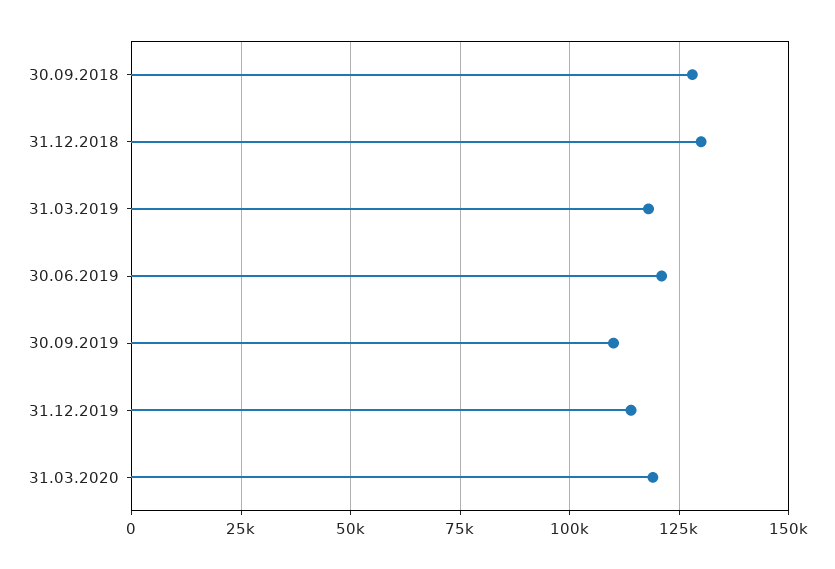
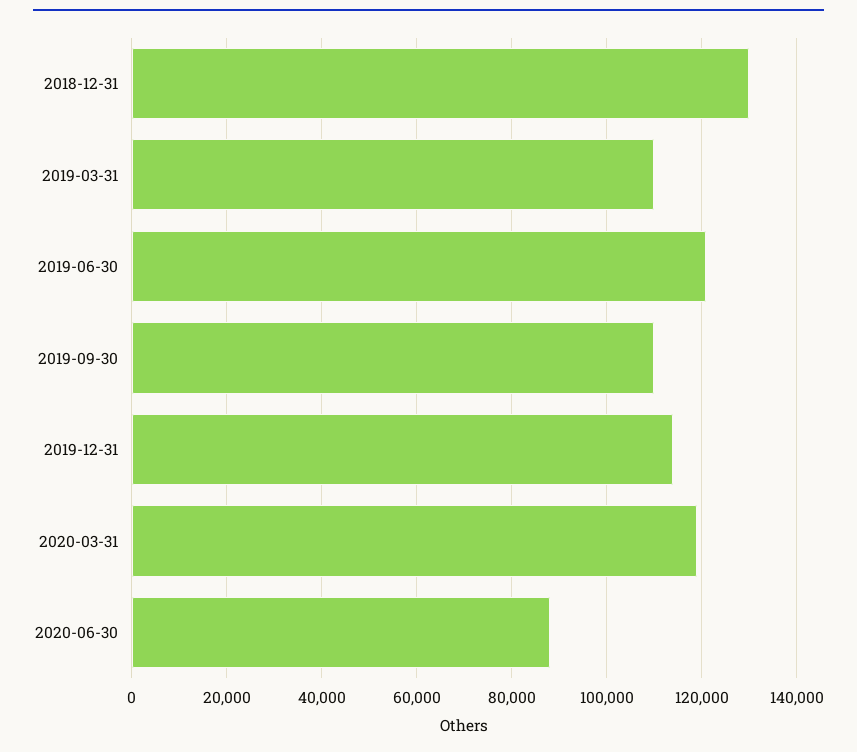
30.09.2018: 127500 -> none
31.03.2019: 117500 -> 110000
2020-06-30: none -> 88000

